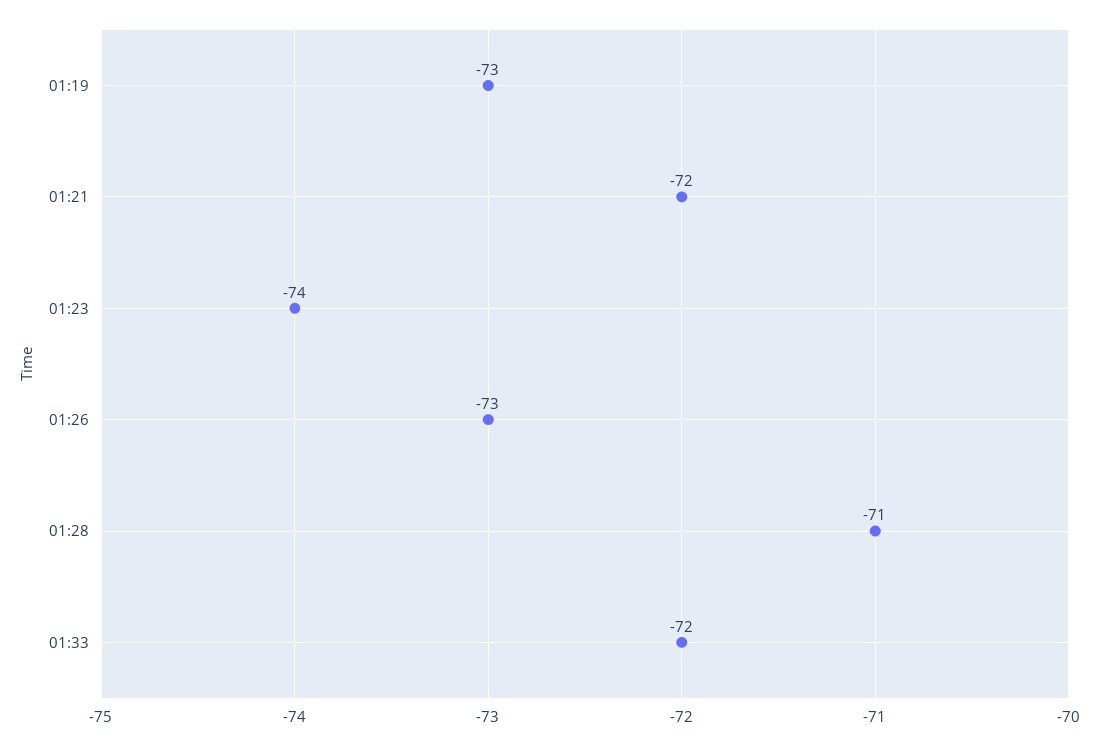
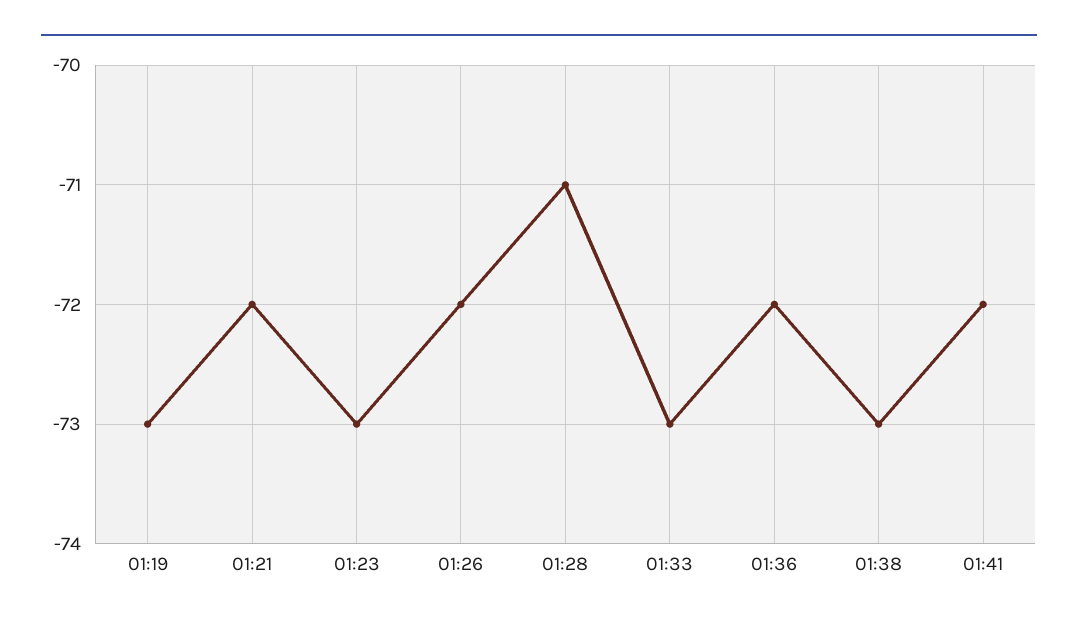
01:23: -74 -> -73
01:26: -73 -> -72
01:33: -72 -> -73
01:36: none -> -72
01:38: none -> -73
01:41: none -> -72

